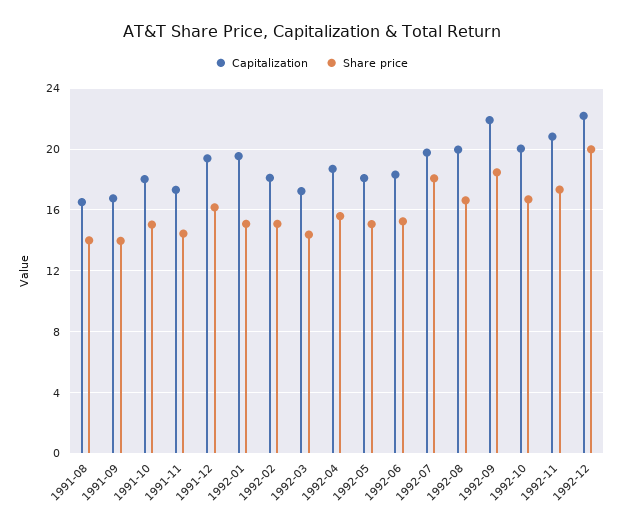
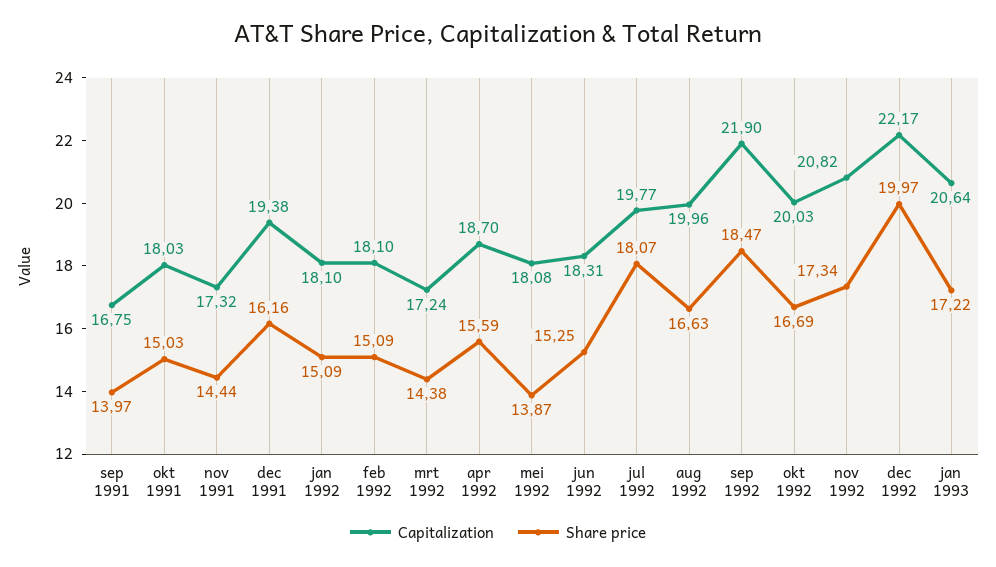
Capitalization, 1991-08: 16.5 -> none
Share price, 1991-08: 14 -> none
Capitalization, 1992-01: 19.5 -> 18.1
Share price, 1992-05: 15 -> 13.87
Capitalization, jan 1993: none -> 20.64
Share price, jan 1993: none -> 17.22

